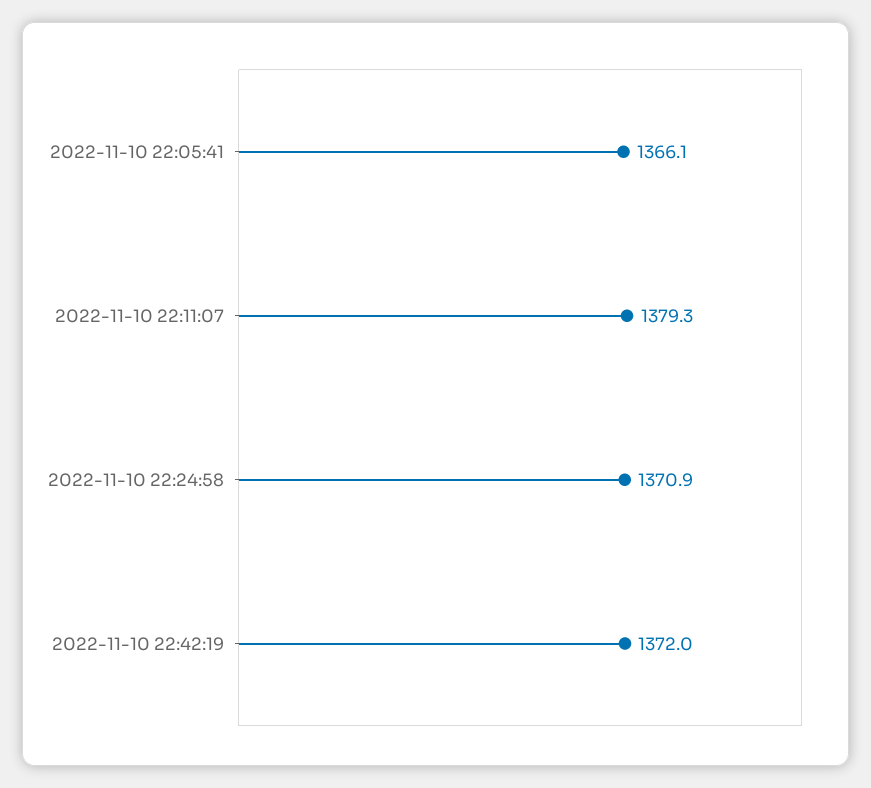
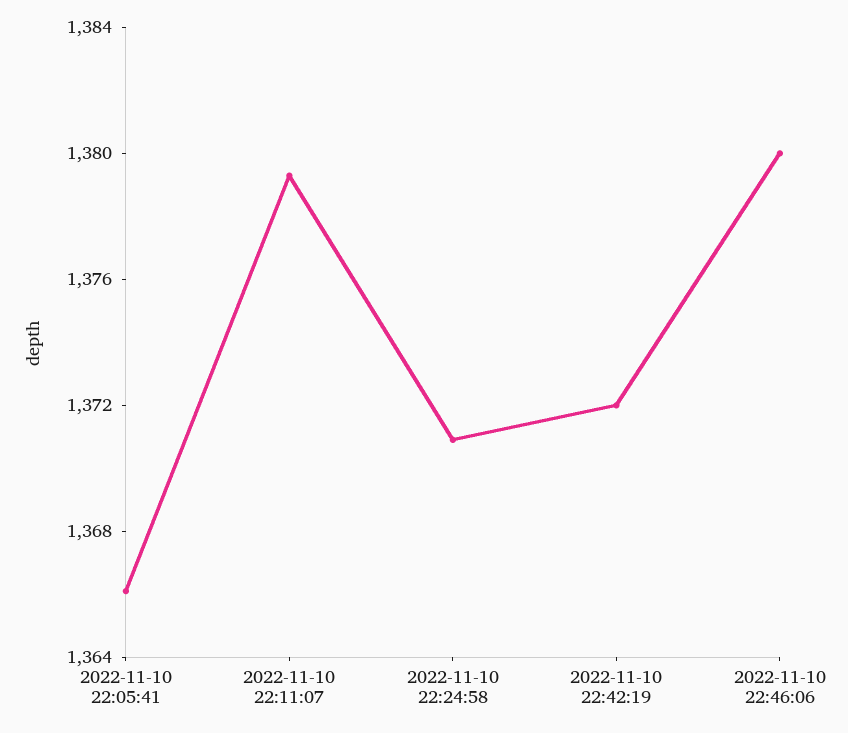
2022-11-10 22:46:06: none -> 1380

